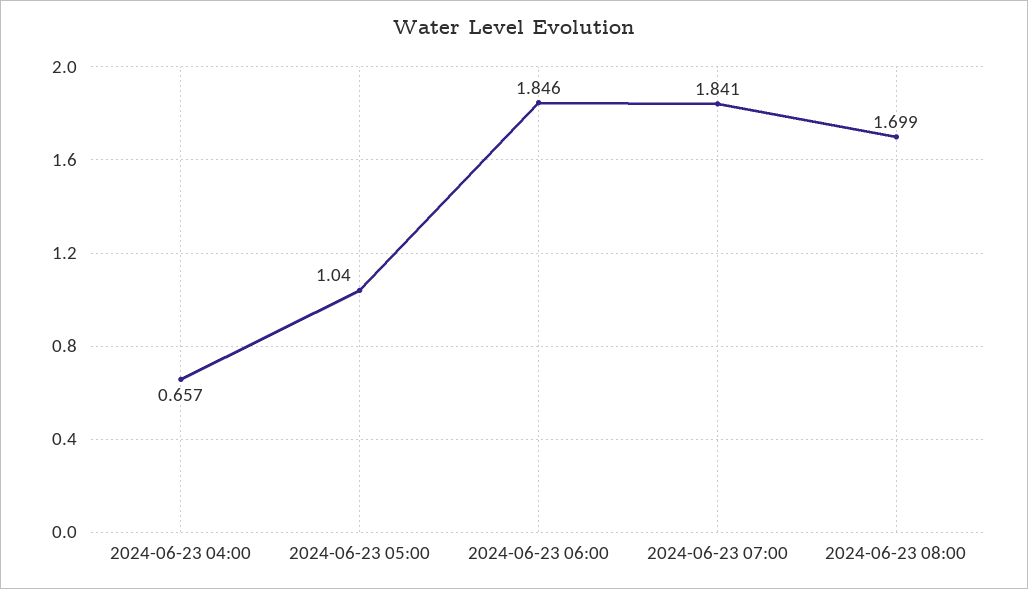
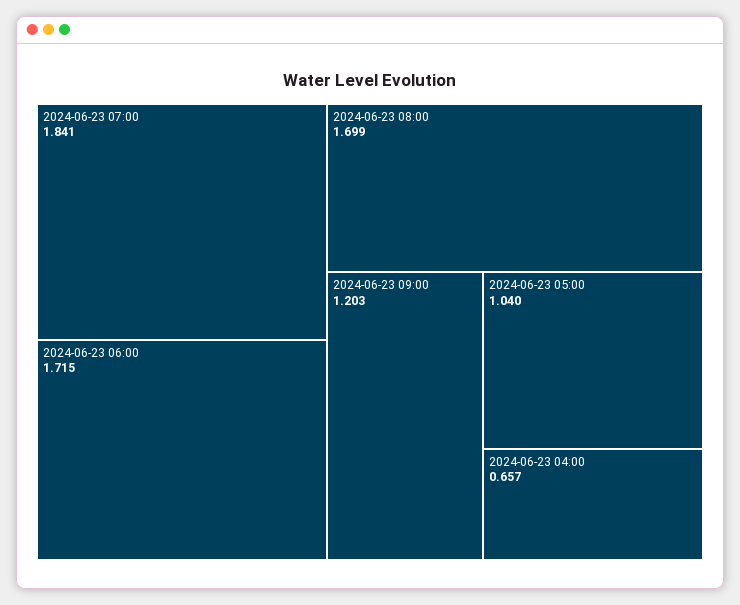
2024-06-23 06:00: 1.846 -> 1.715
2024-06-23 09:00: none -> 1.203

